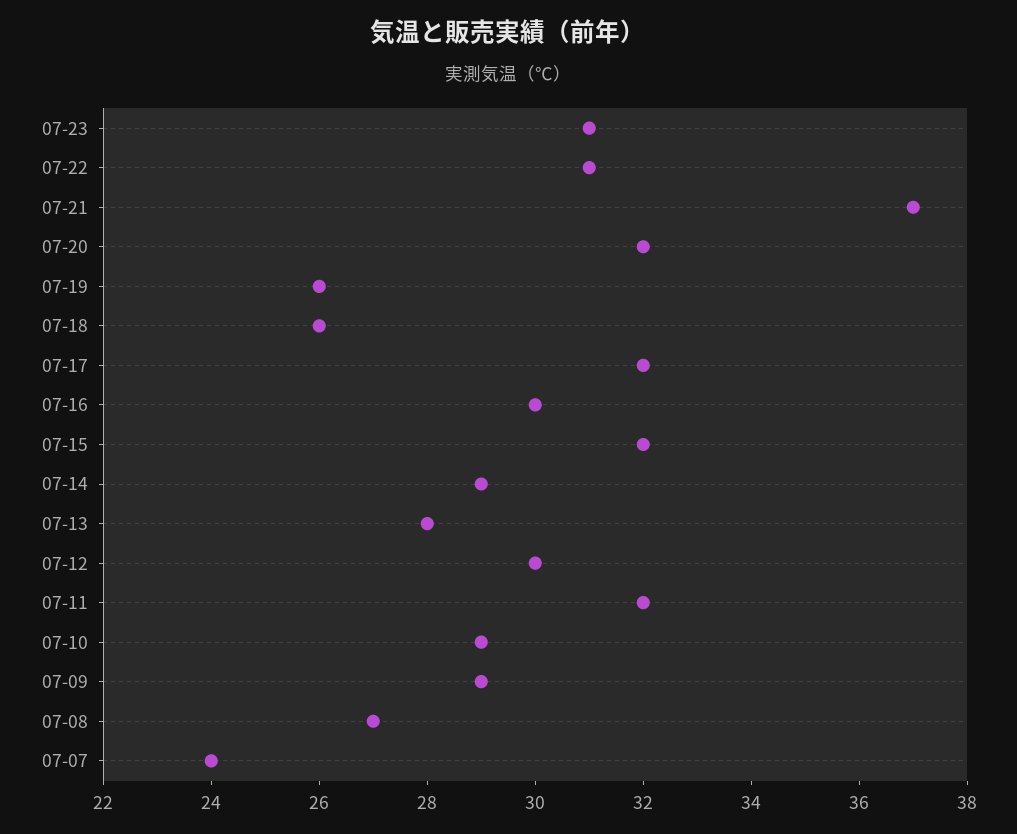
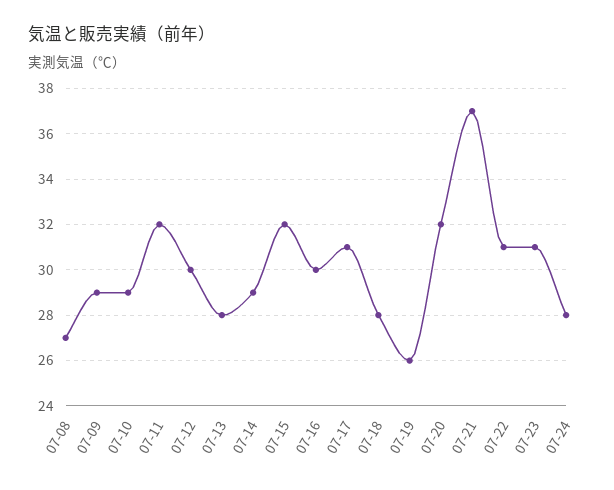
07-18: 26 -> 28
07-17: 32 -> 31
07-07: 24 -> none
07-24: none -> 28

